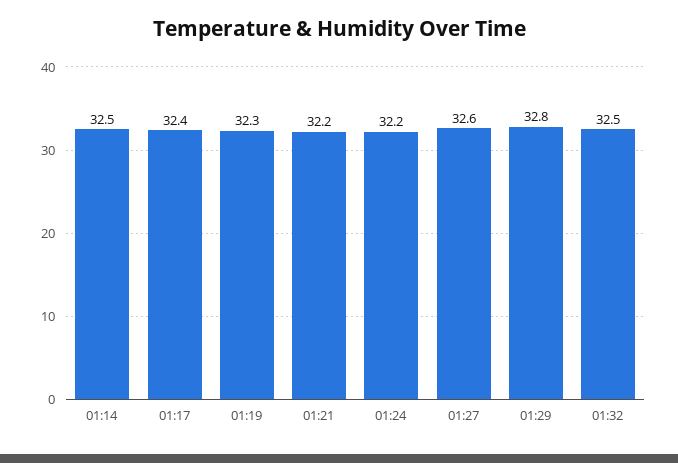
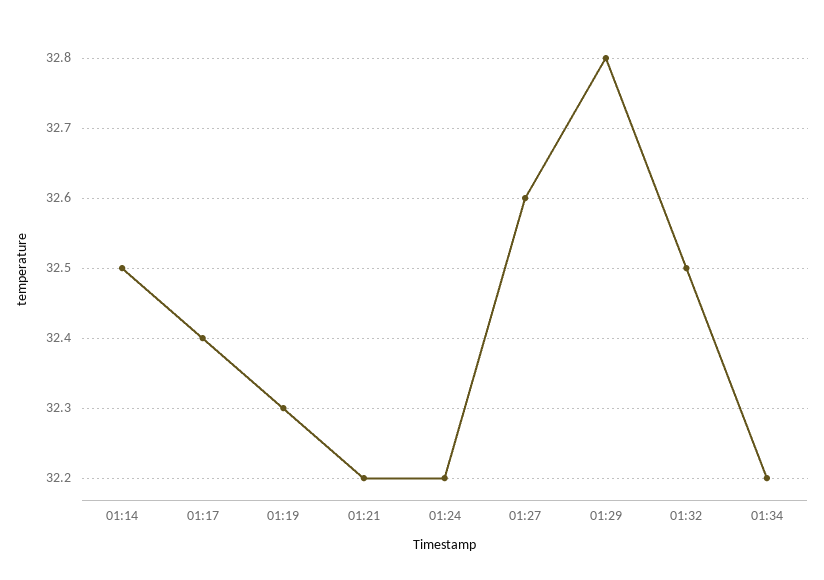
01:34: none -> 32.2

